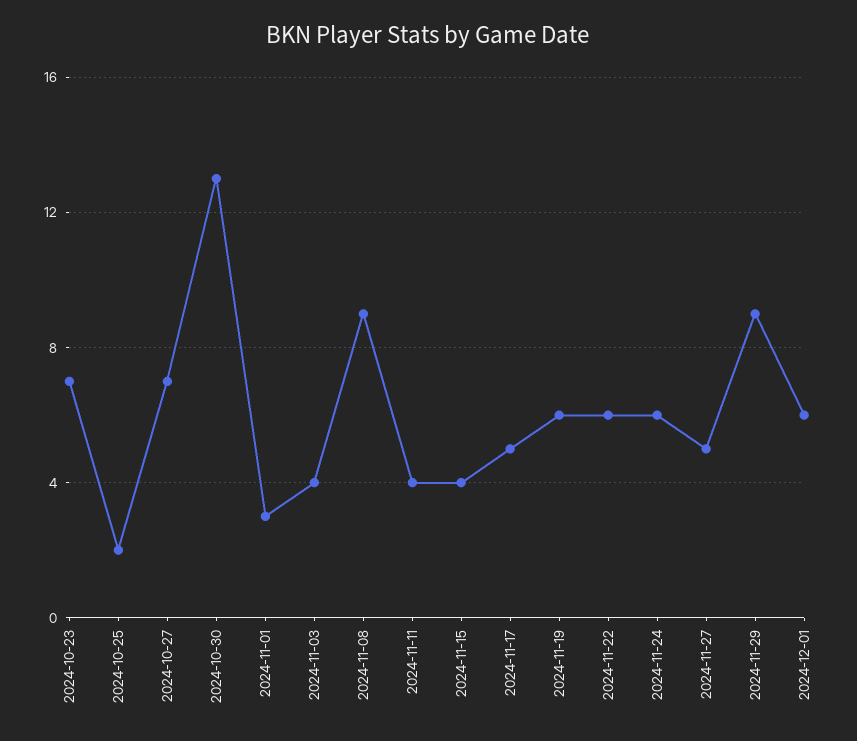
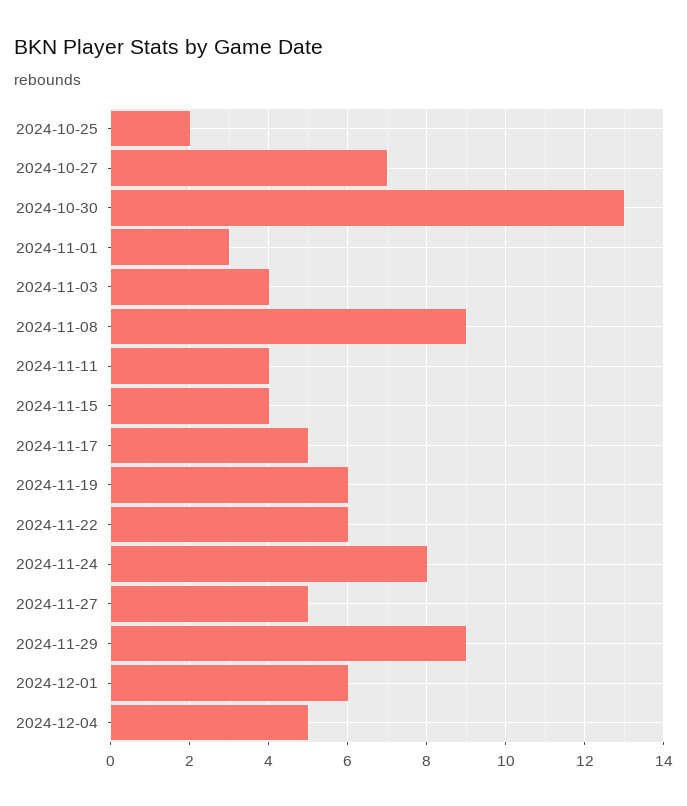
2024-10-23: 7 -> none
2024-11-24: 6 -> 8
2024-12-04: none -> 5

